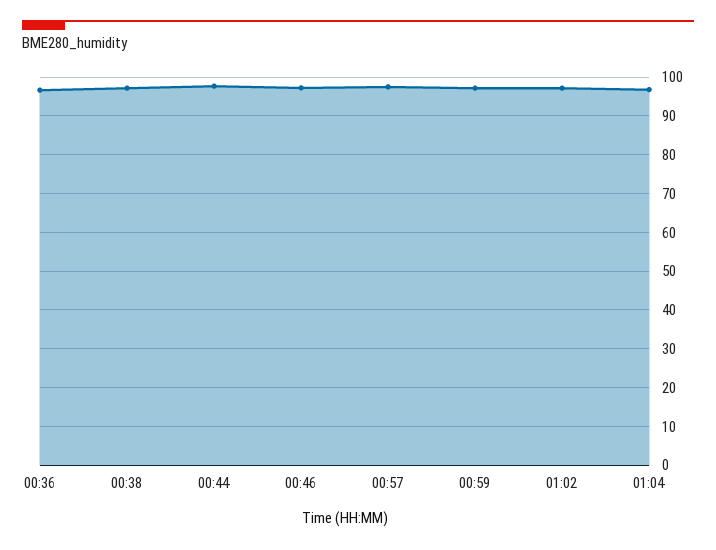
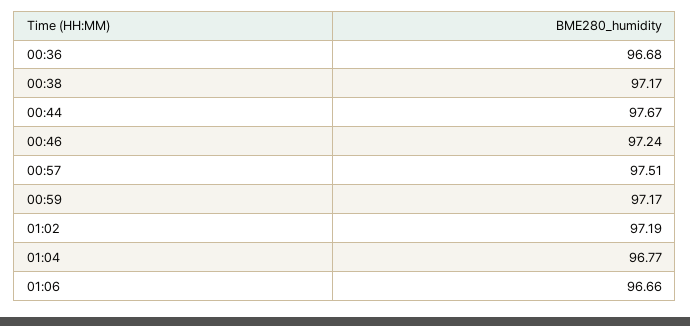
01:06: none -> 96.66

